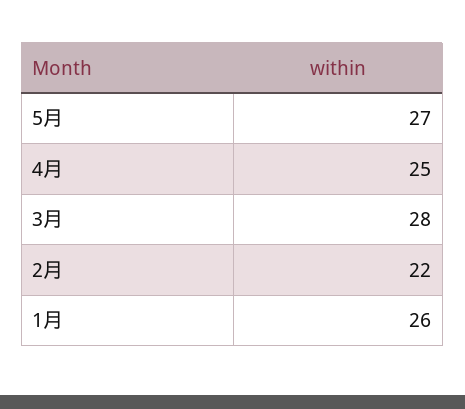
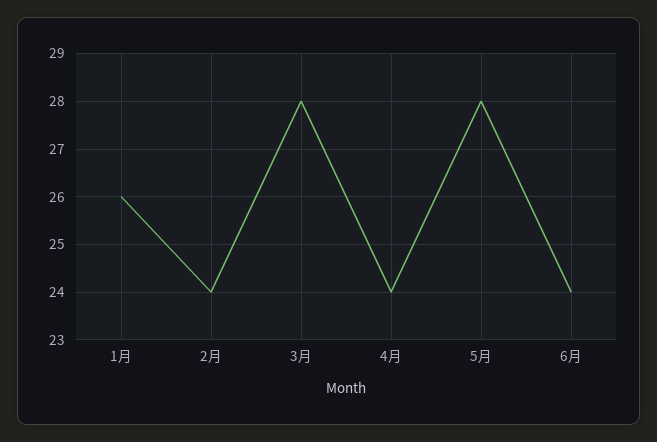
5月: 27 -> 28
4月: 25 -> 24
2月: 22 -> 24
6月: none -> 24

